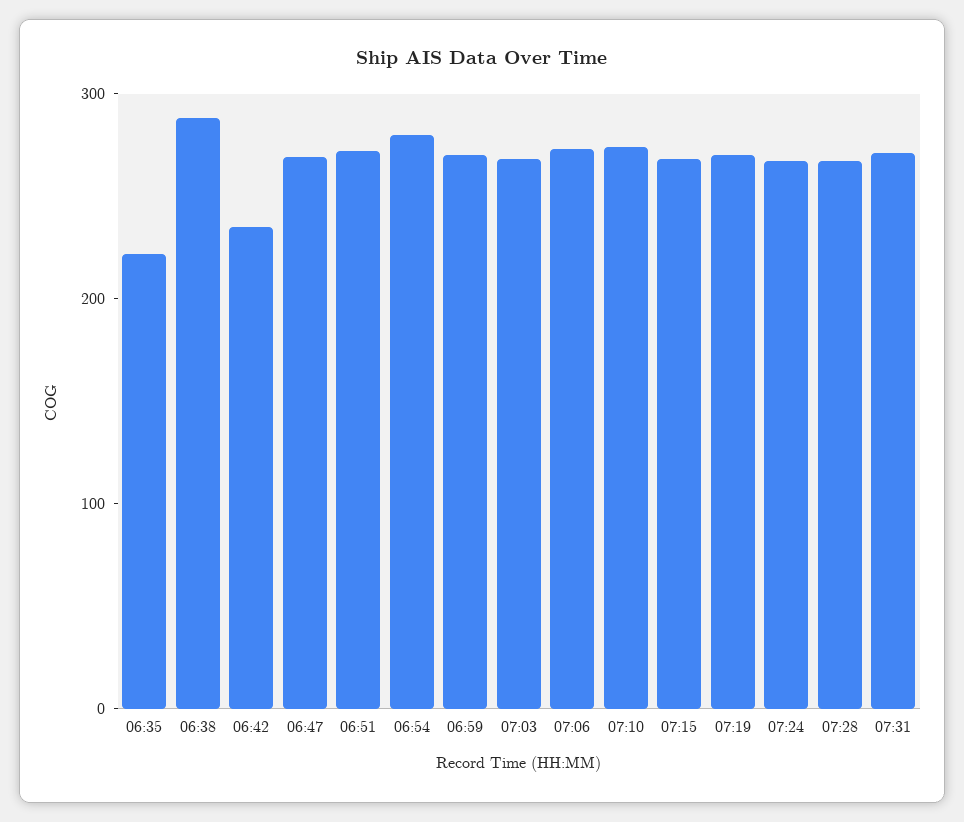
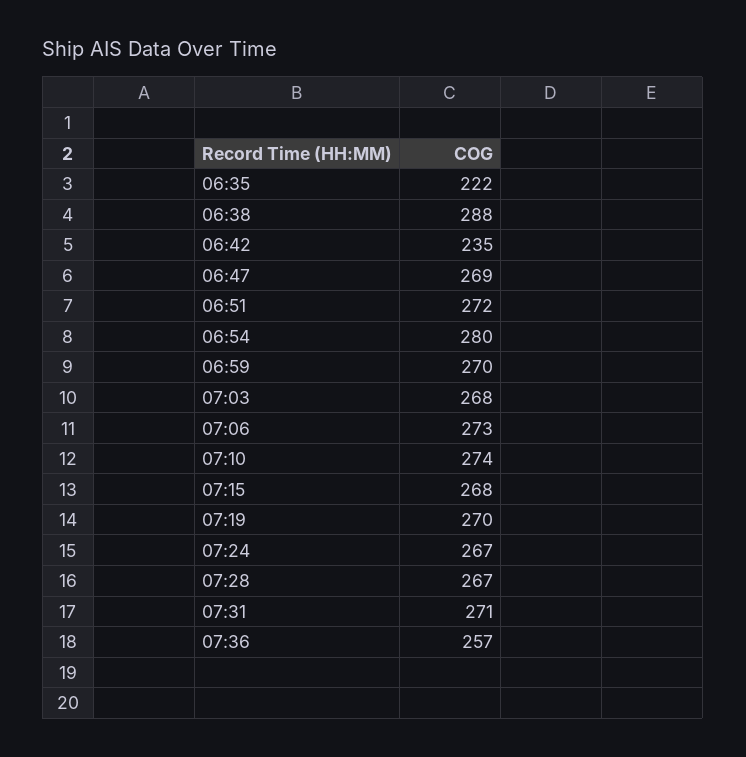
07:36: none -> 257

